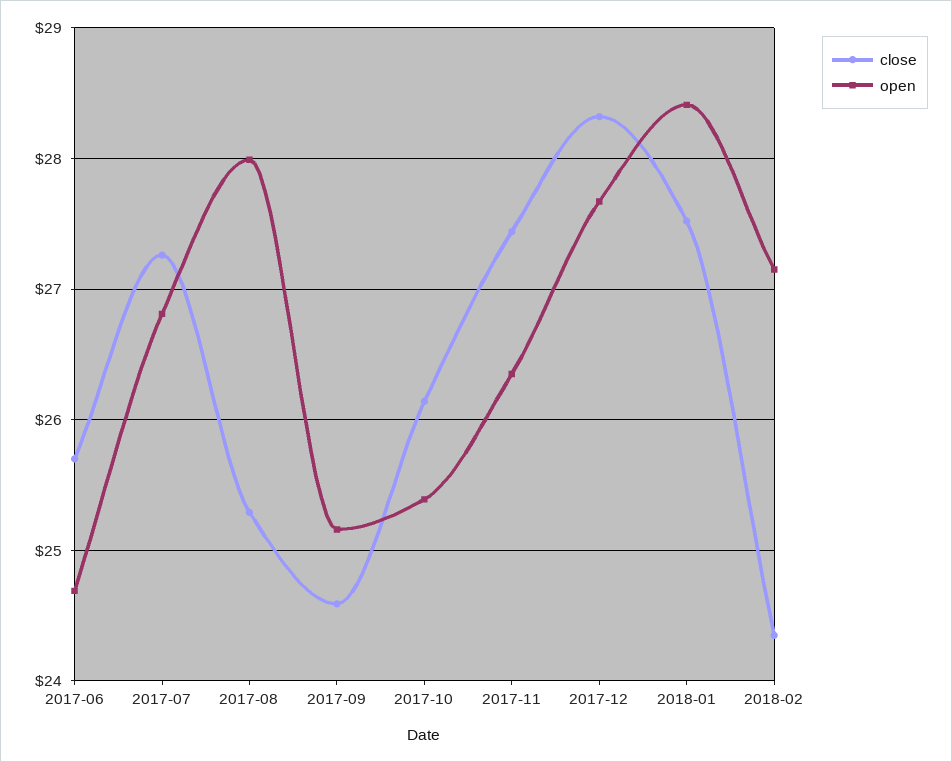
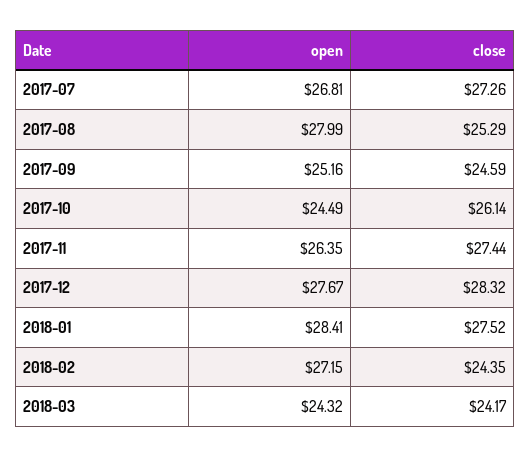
close, 2017-06: 25.7 -> none
open, 2017-06: 24.7 -> none
open, 2017-10: 25.4 -> 24.49
open, 2018-03: none -> 24.32
close, 2018-03: none -> 24.17

